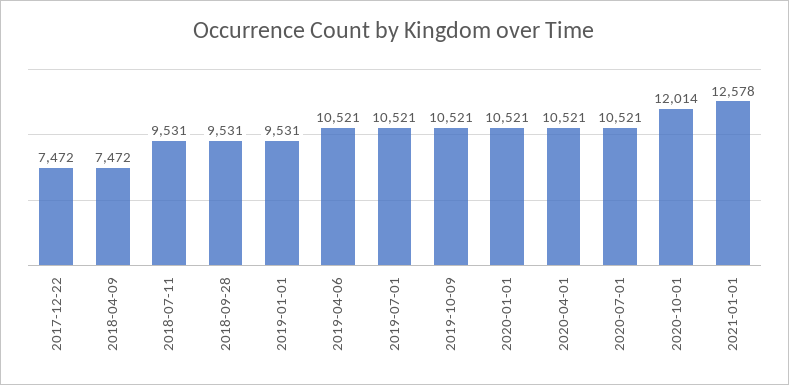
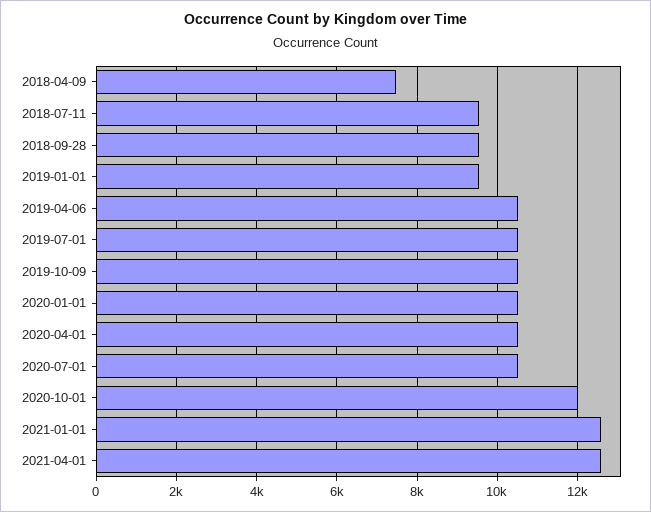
2017-12-22: 7472 -> none
2021-04-01: none -> 12600

